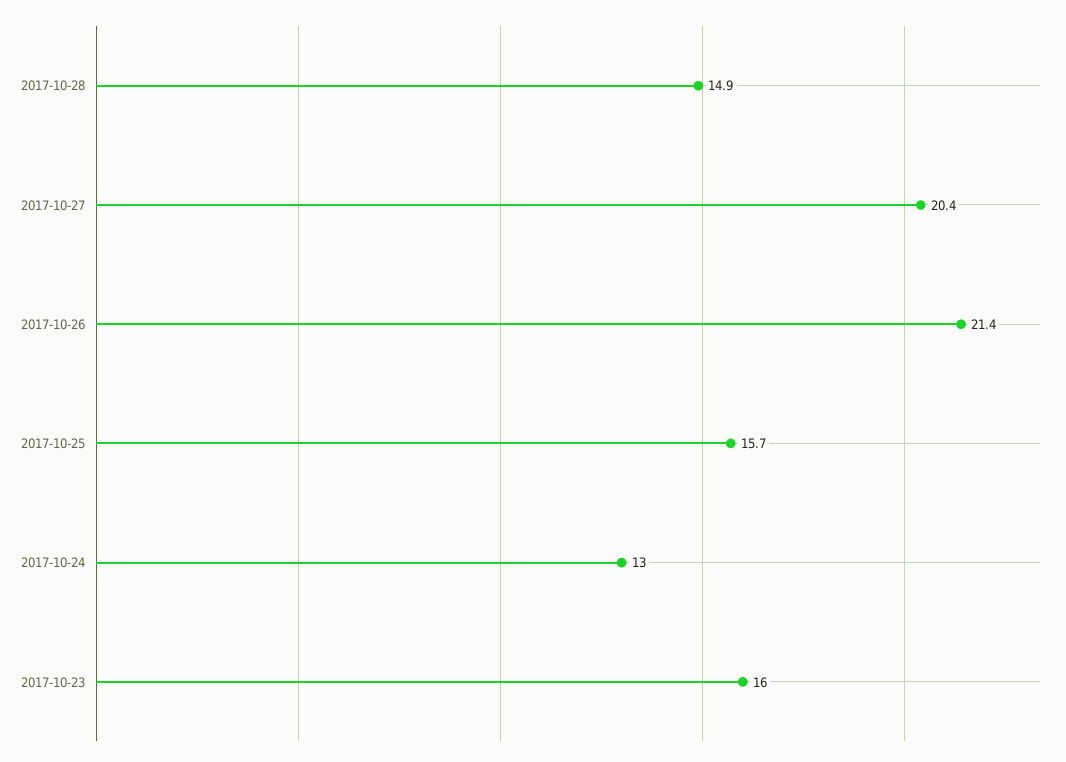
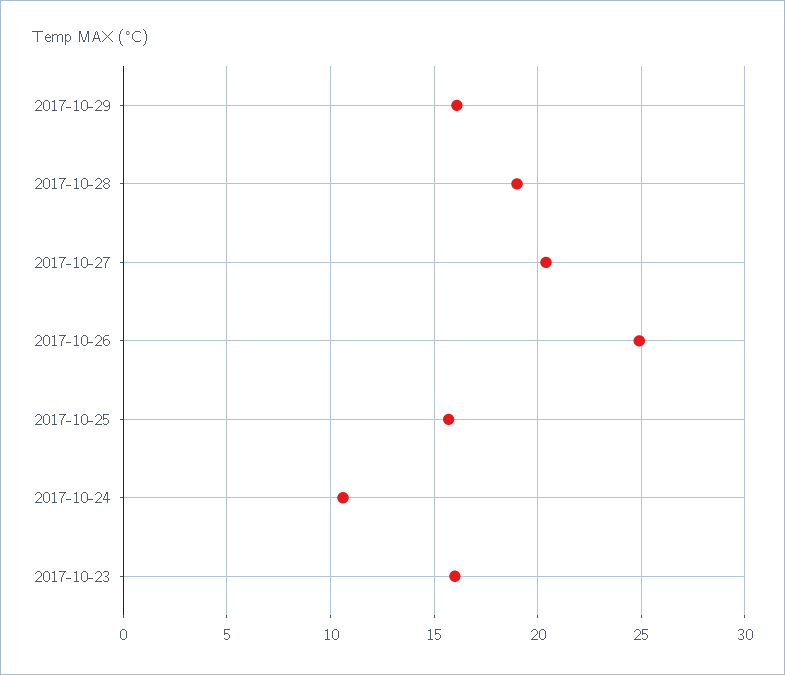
2017-10-28: 14.9 -> 19
2017-10-26: 21.4 -> 25
2017-10-24: 13 -> 10.5
2017-10-29: none -> 16

